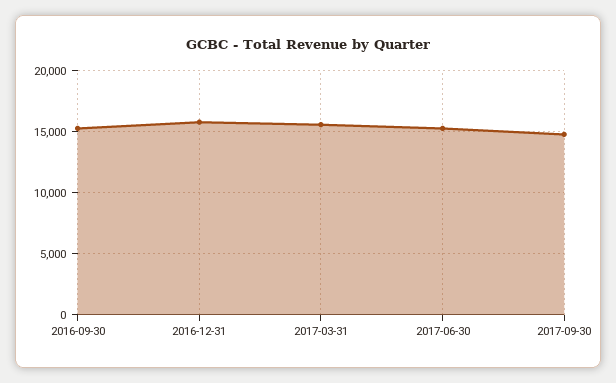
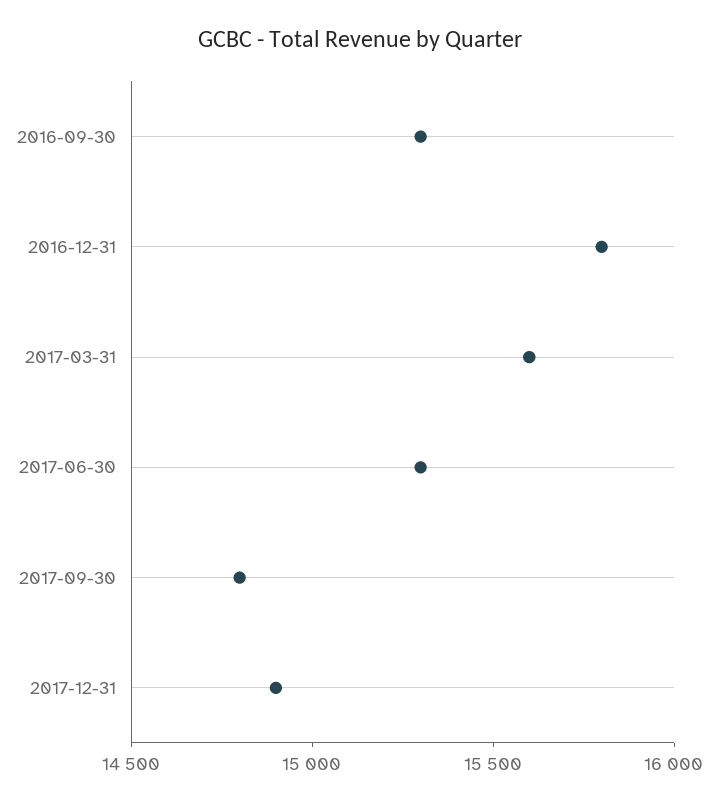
2017-12-31: none -> 14900

